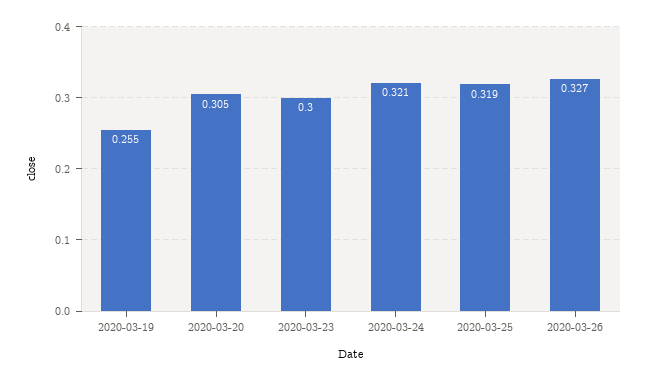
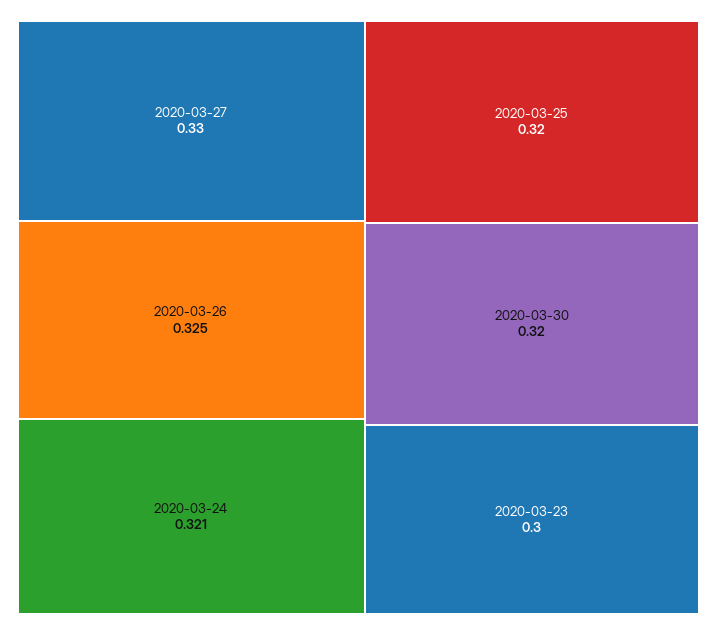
2020-03-19: 0.255 -> none
2020-03-20: 0.305 -> none
2020-03-25: 0.319 -> 0.32
2020-03-26: 0.327 -> 0.325
2020-03-27: none -> 0.33
2020-03-30: none -> 0.32

